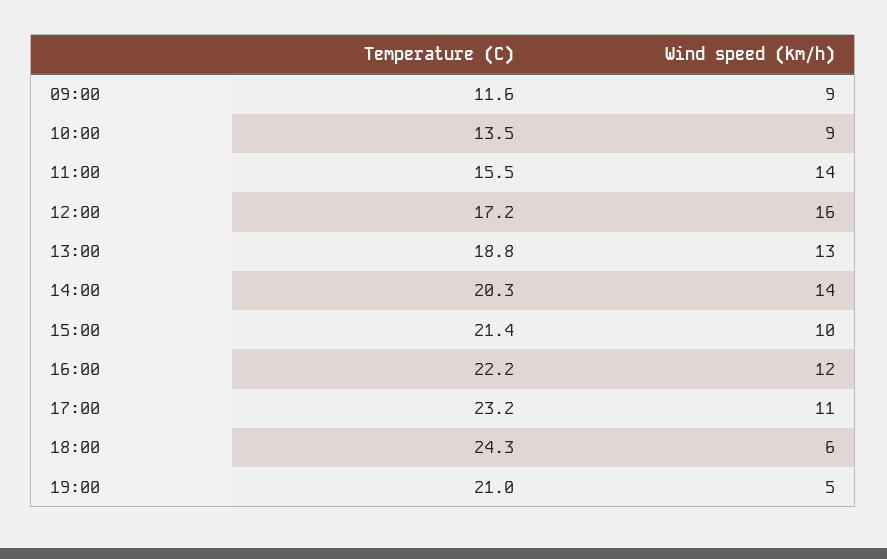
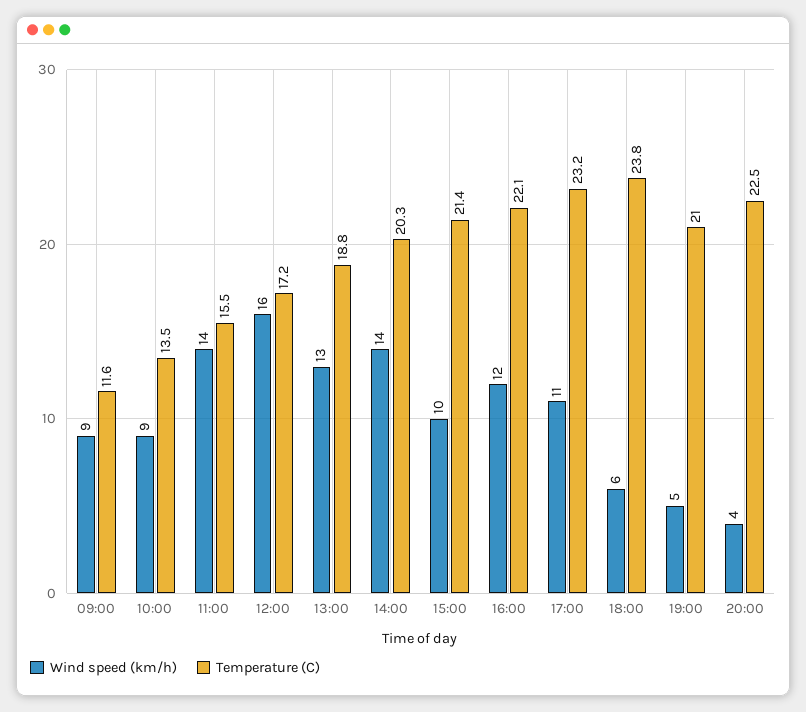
Temperature (C), 16:00: 22.2 -> 22.1
Temperature (C), 18:00: 24.3 -> 23.8
Wind speed (km/h), 20:00: none -> 4
Temperature (C), 20:00: none -> 22.5

